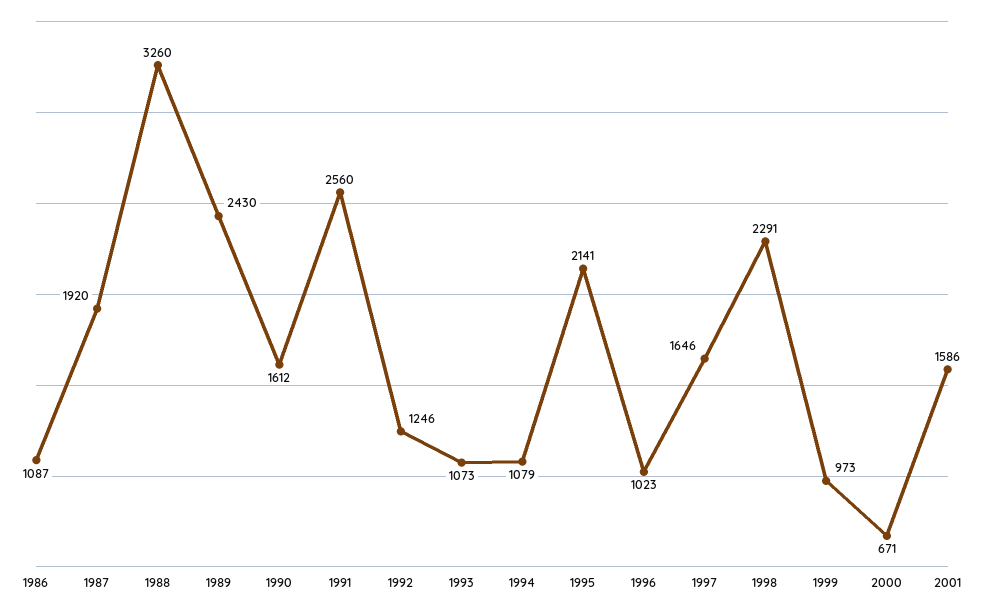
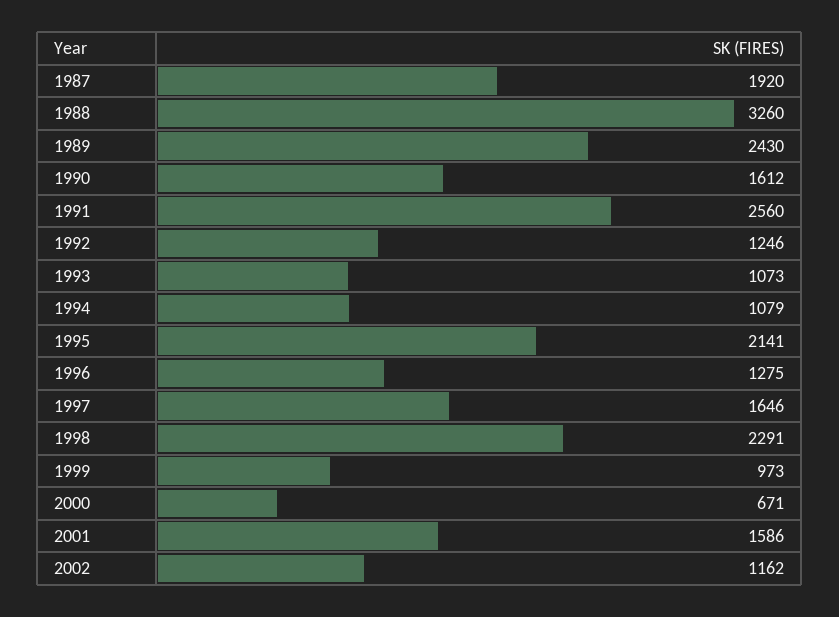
1986: 1087 -> none
1996: 1023 -> 1275
2002: none -> 1162

